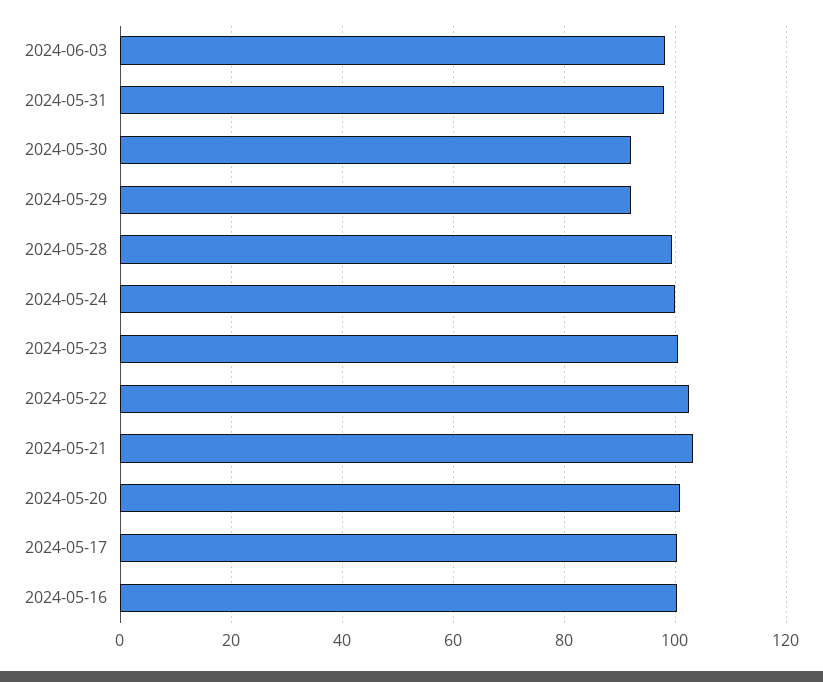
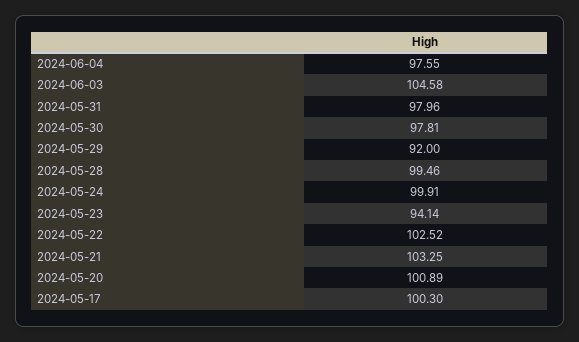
2024-06-03: 98 -> 104.58
2024-05-30: 92 -> 97.81
2024-05-23: 100 -> 94.14
2024-05-16: 100 -> none
2024-06-04: none -> 97.55

